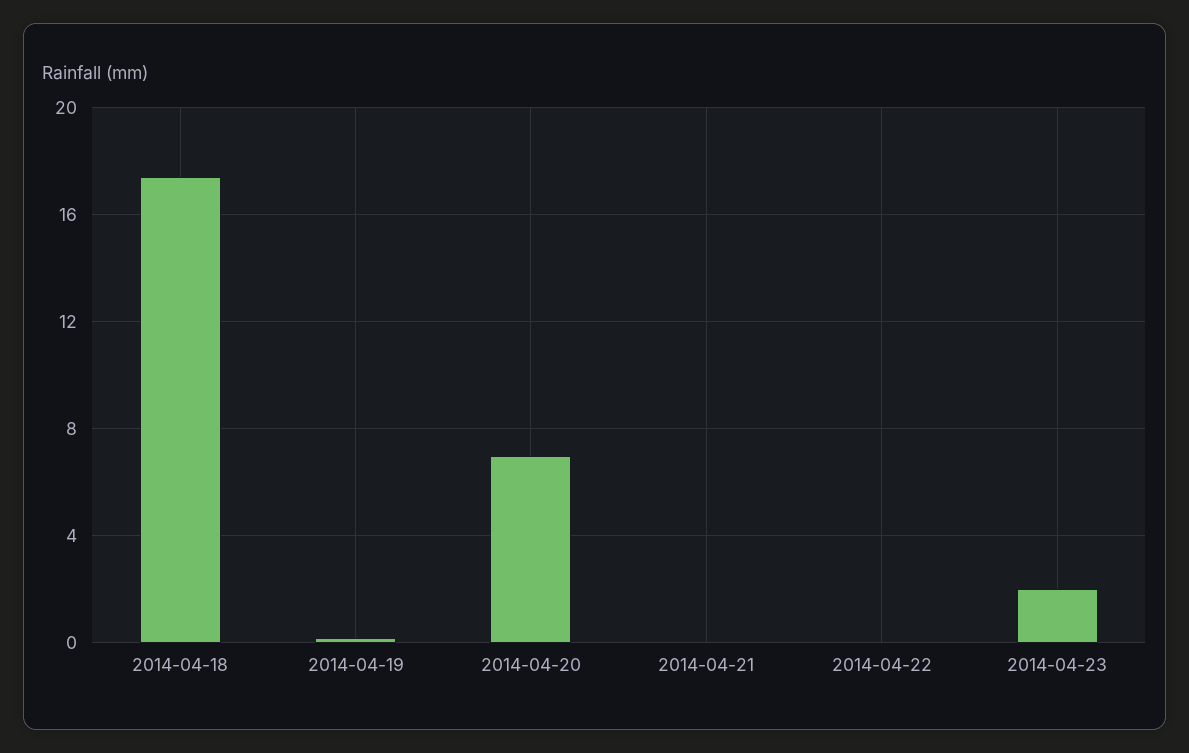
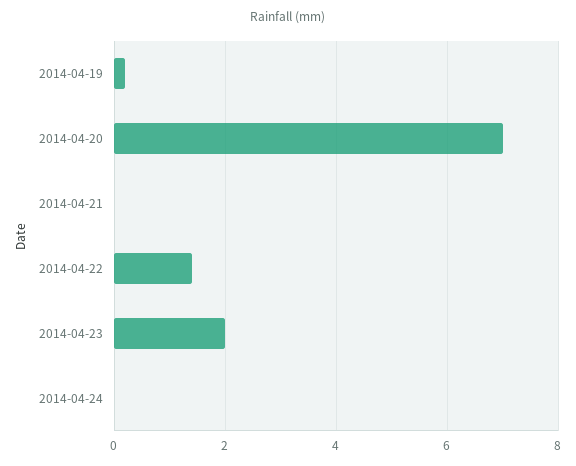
2014-04-18: 17.5 -> none
2014-04-22: 0 -> 1.5
2014-04-24: none -> 0

